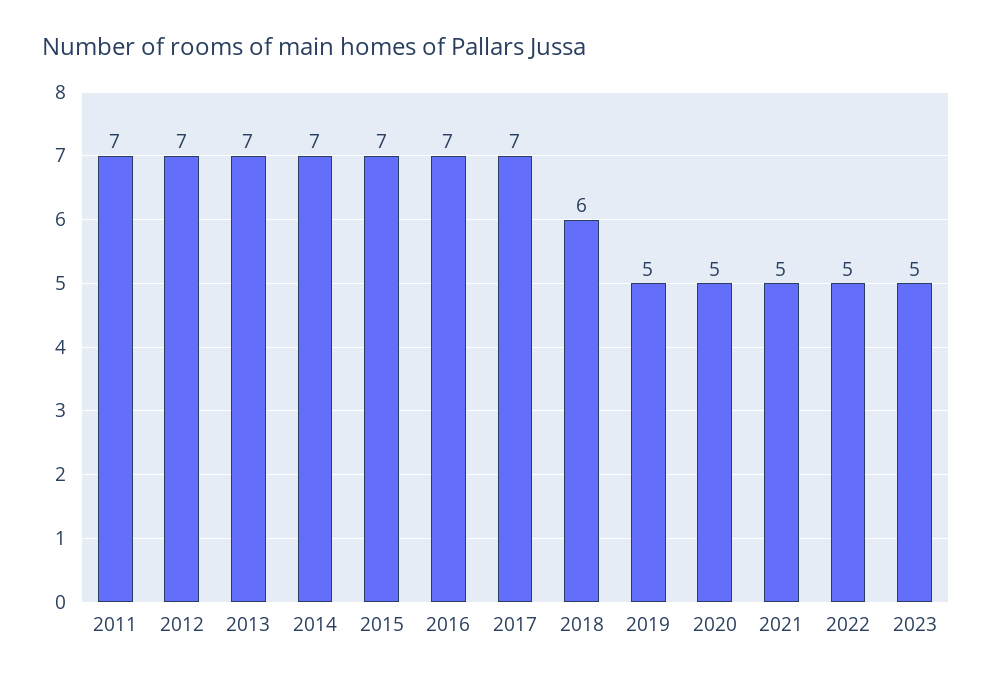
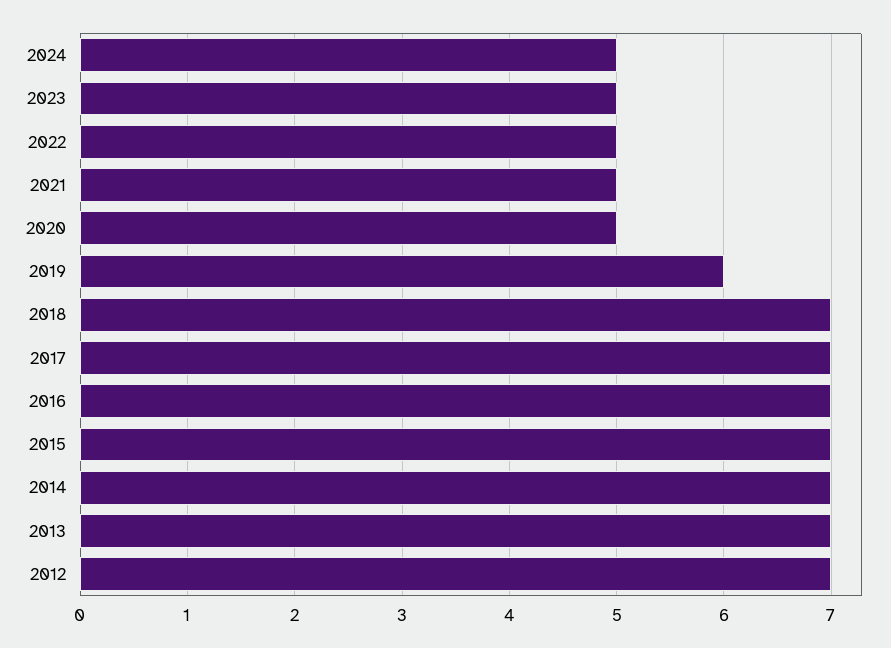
2011: 7 -> none
2018: 6 -> 7
2019: 5 -> 6
2024: none -> 5

